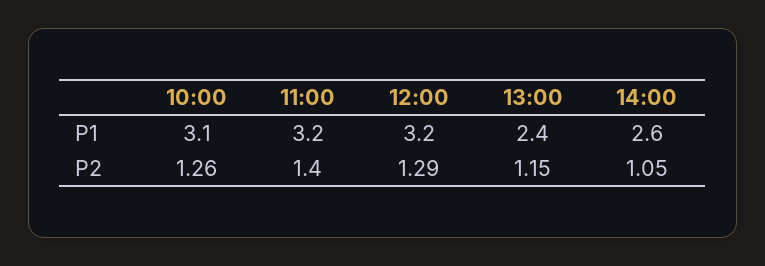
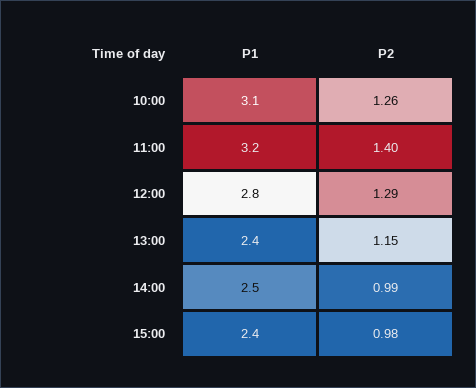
12:00, P1: 3.2 -> 2.8
14:00, P1: 2.6 -> 2.5
14:00, P2: 1.05 -> 0.99
15:00, P1: none -> 2.4
15:00, P2: none -> 0.98

